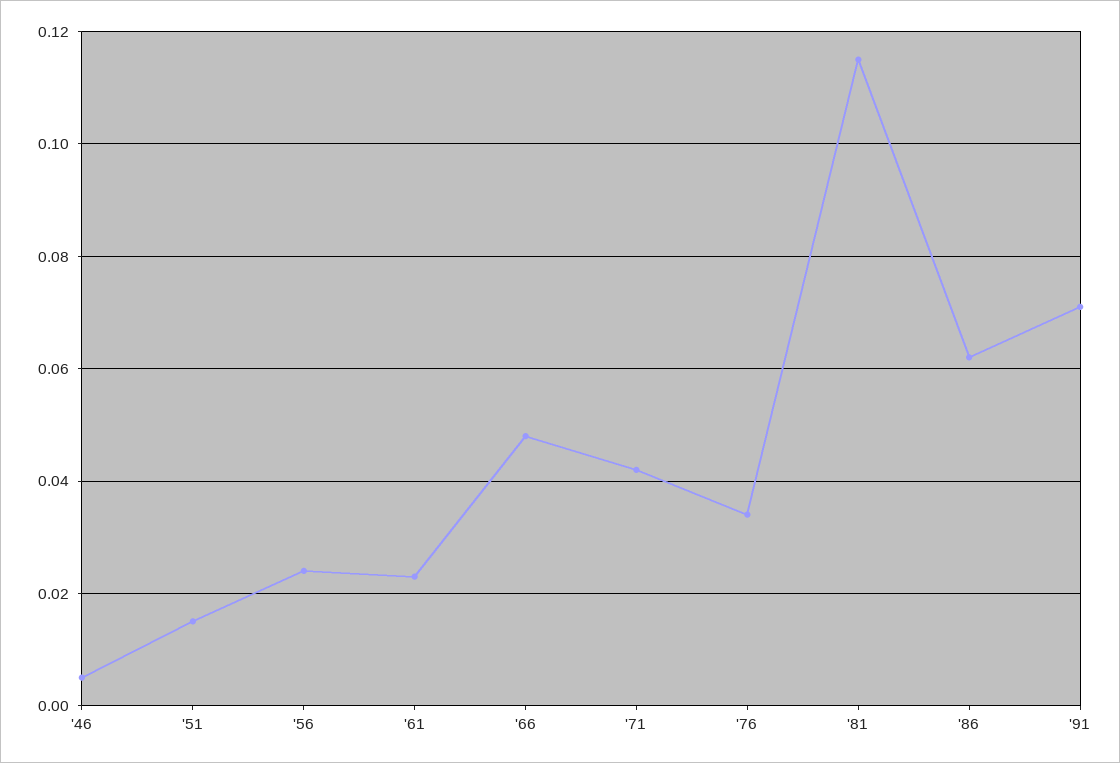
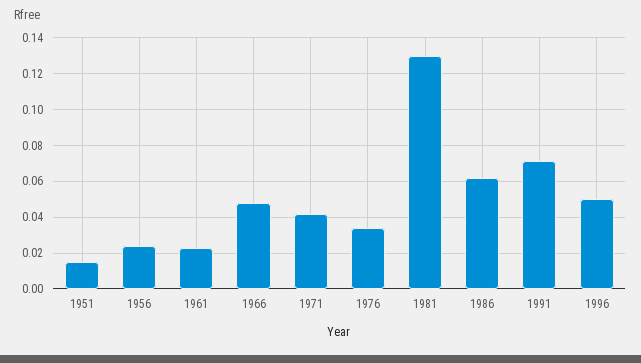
'46: 0.005 -> none
'81: 0.115 -> 0.13
1996: none -> 0.05

